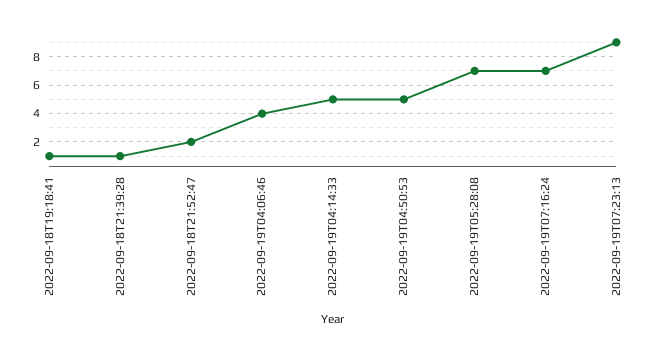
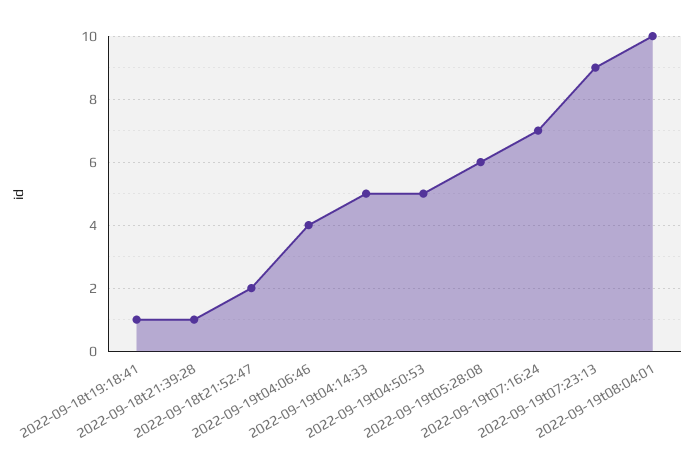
2022-09-19T05:28:08: 7 -> 6
2022-09-19t08:04:01: none -> 10

